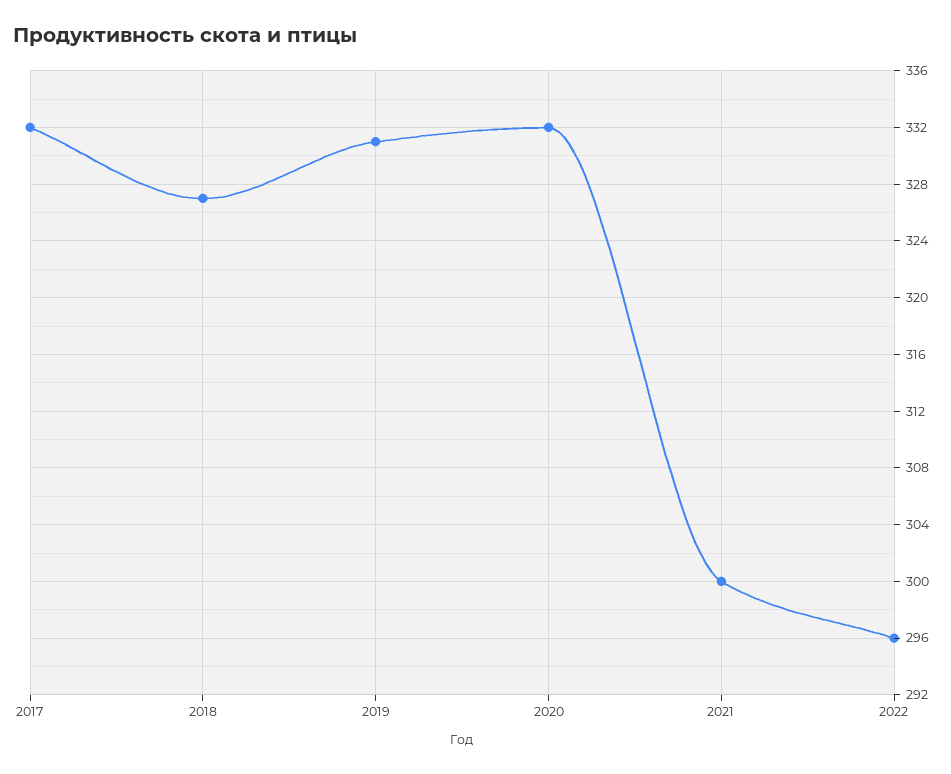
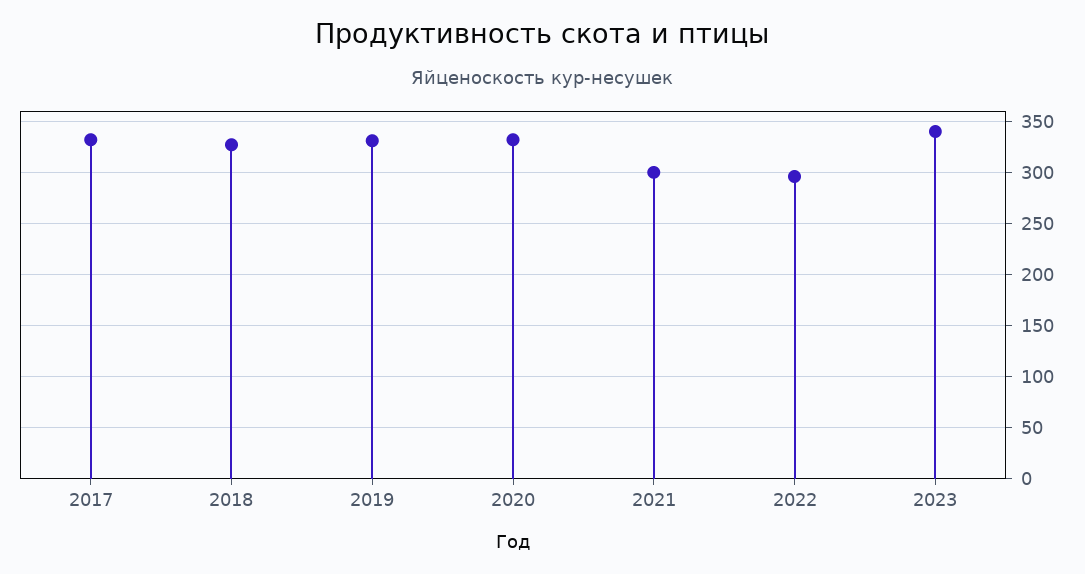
2023: none -> 340

